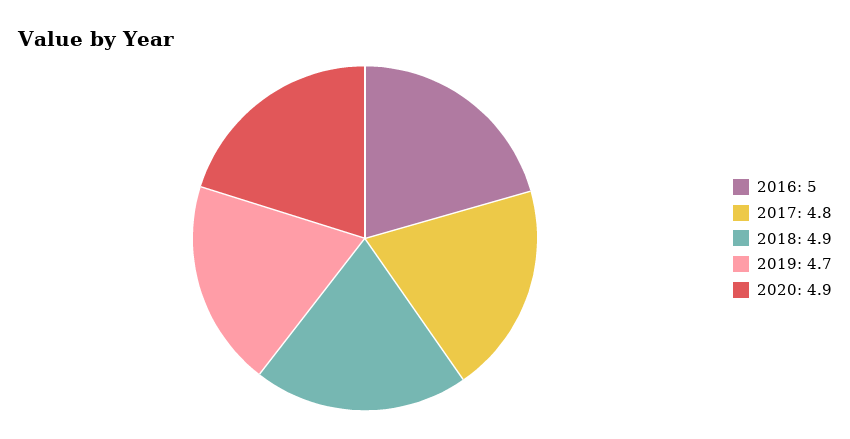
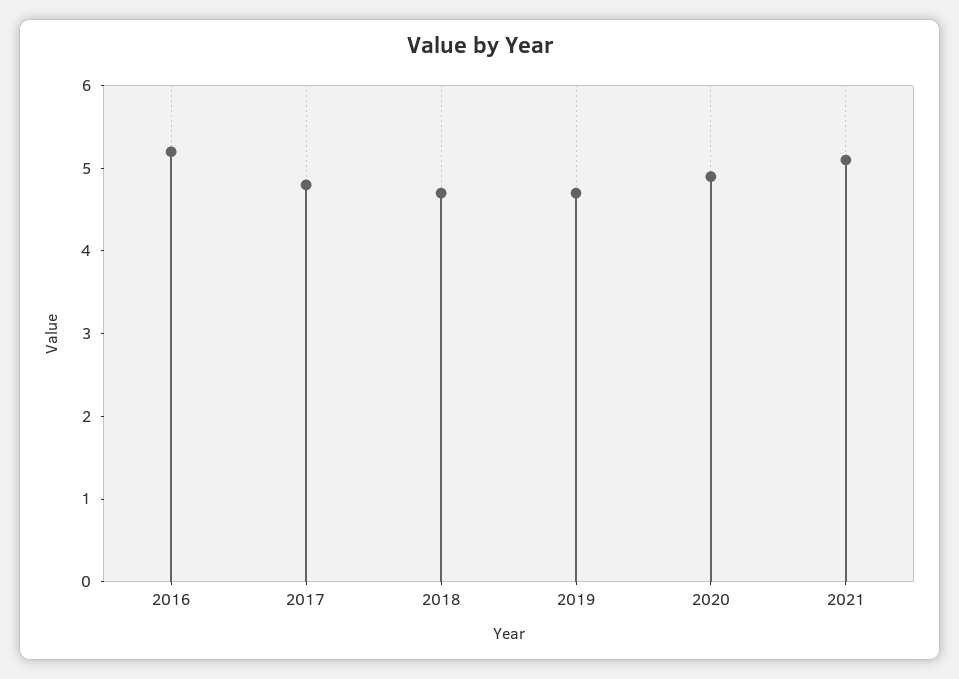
2016: 5 -> 5.2
2018: 4.9 -> 4.7
2021: none -> 5.1

